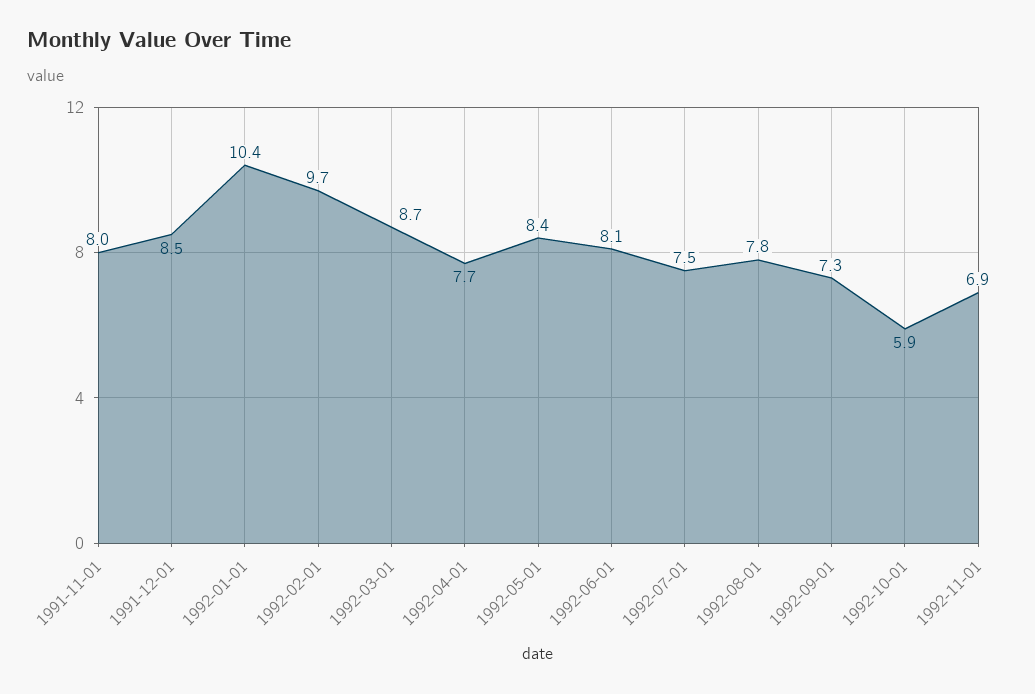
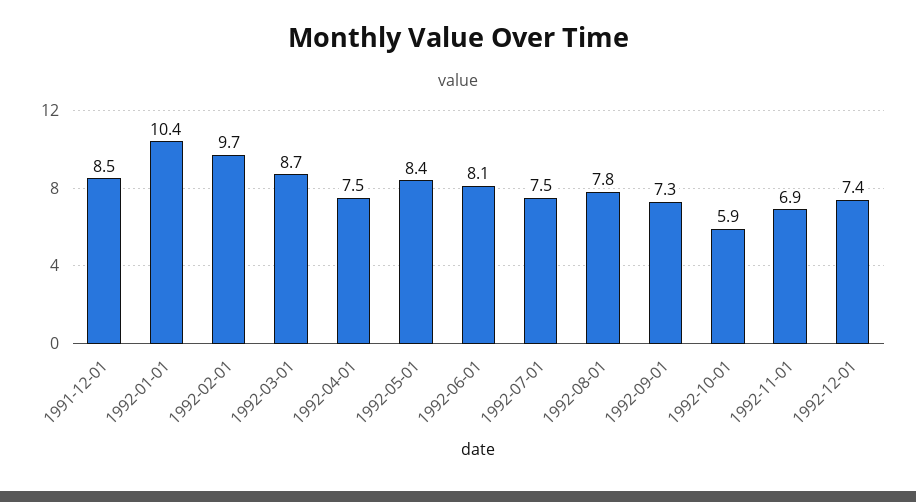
1991-11-01: 8 -> none
1992-04-01: 7.7 -> 7.5
1992-12-01: none -> 7.4

